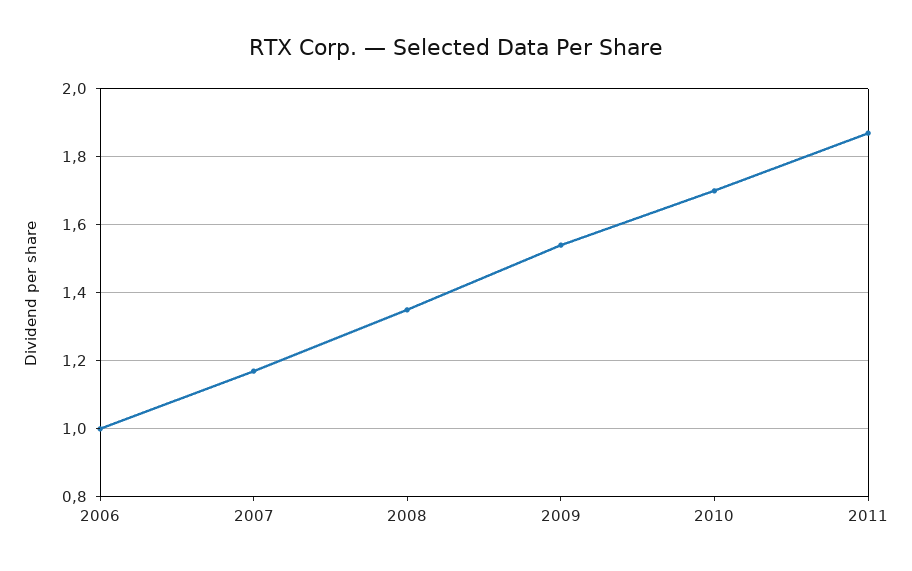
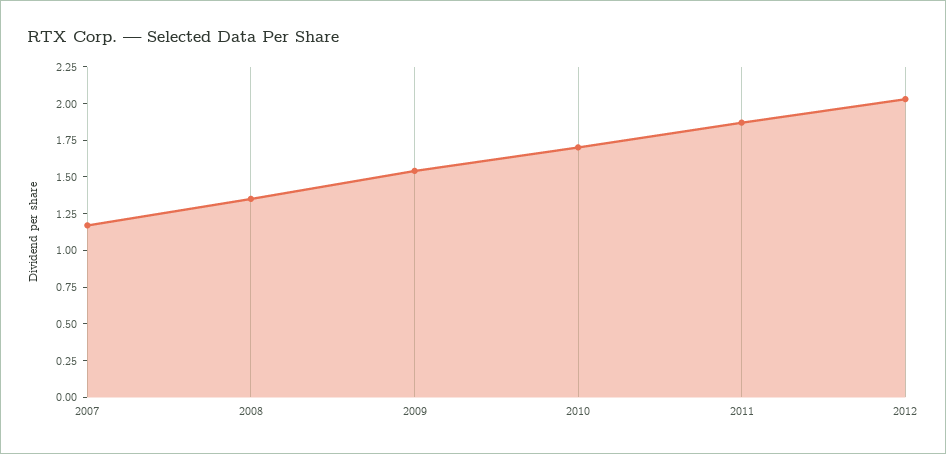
2006: 1 -> none
2012: none -> 2

